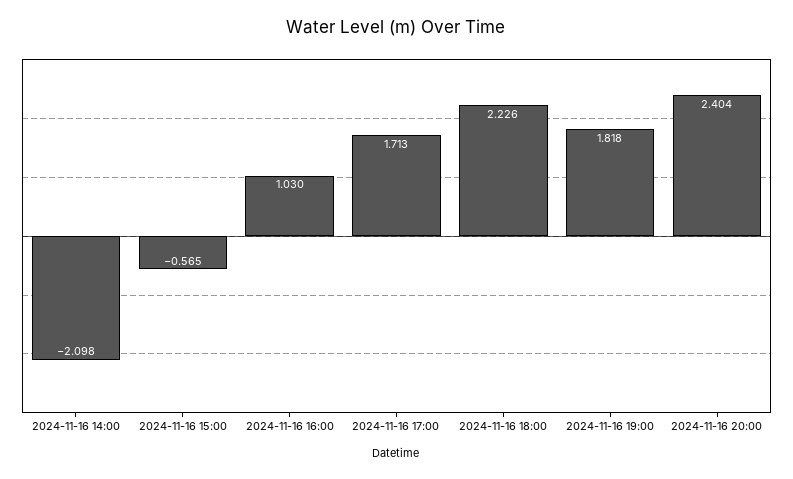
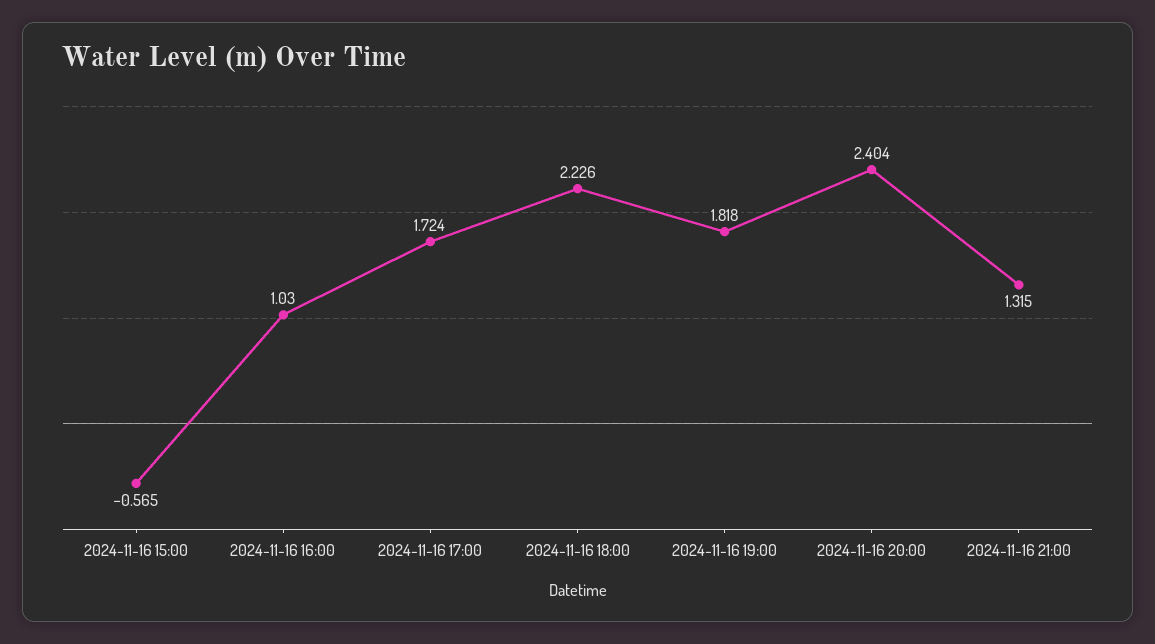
2024-11-16 14:00: -2.098 -> none
2024-11-16 17:00: 1.713 -> 1.724
2024-11-16 21:00: none -> 1.315

